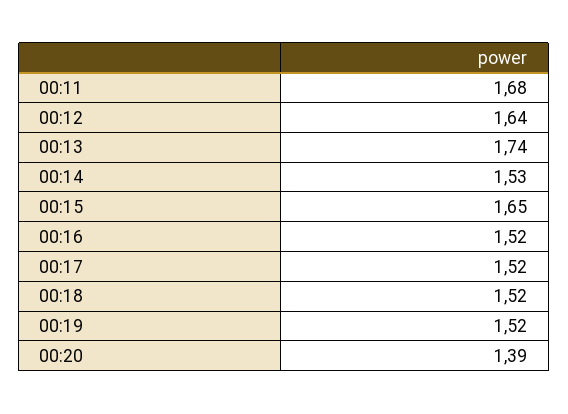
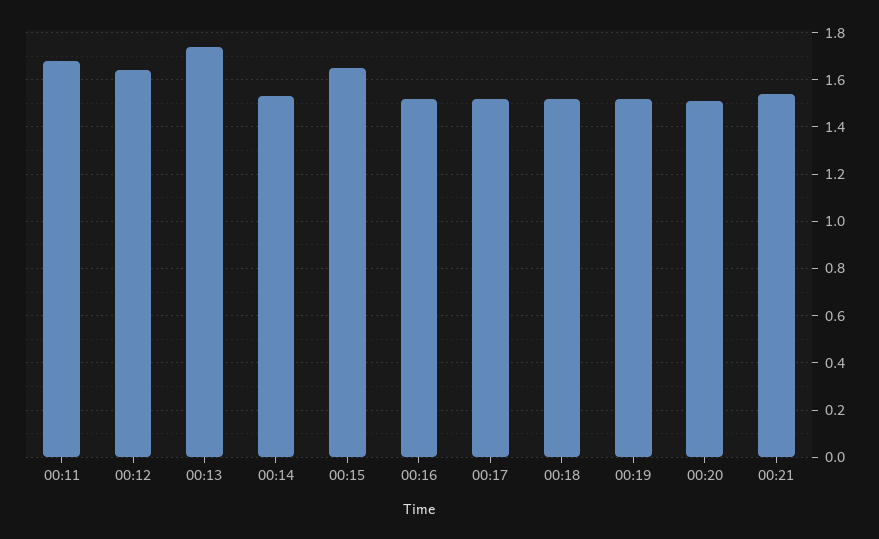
00:20: 1.39 -> 1.5
00:21: none -> 1.55

